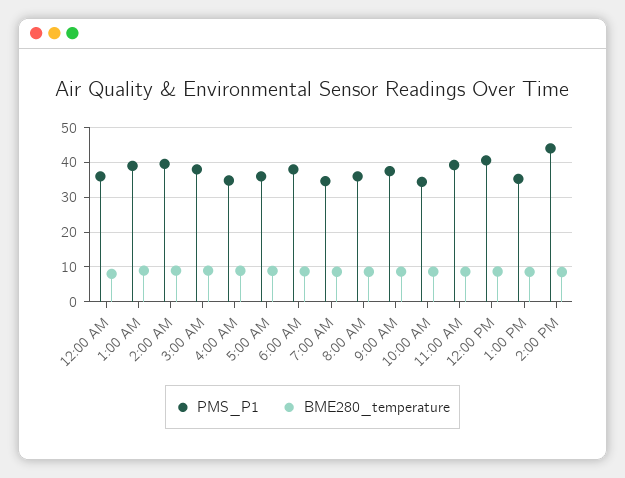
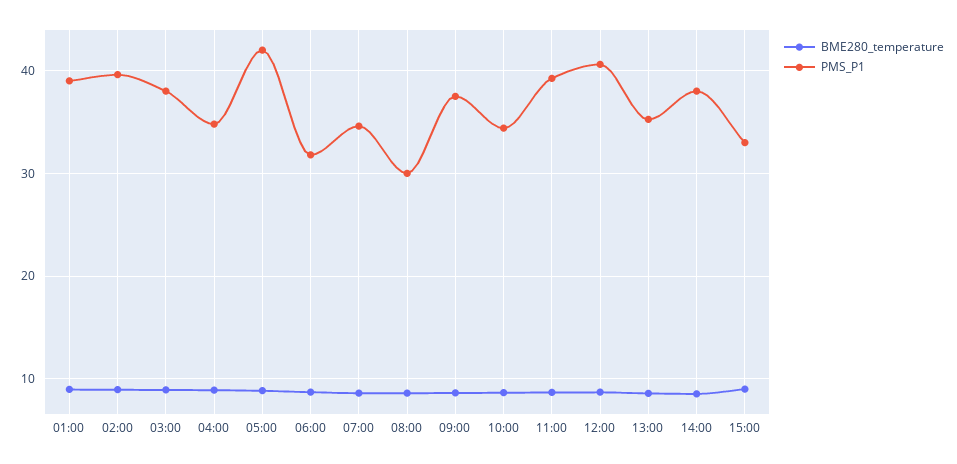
PMS_P1, 12:00 AM: 36 -> none
BME280_temperature, 12:00 AM: 8 -> none
PMS_P1, 5:00 AM: 36 -> 42
PMS_P1, 6:00 AM: 38 -> 32
PMS_P1, 8:00 AM: 36 -> 30
PMS_P1, 2:00 PM: 44 -> 38
BME280_temperature, 15:00: none -> 9
PMS_P1, 15:00: none -> 33

